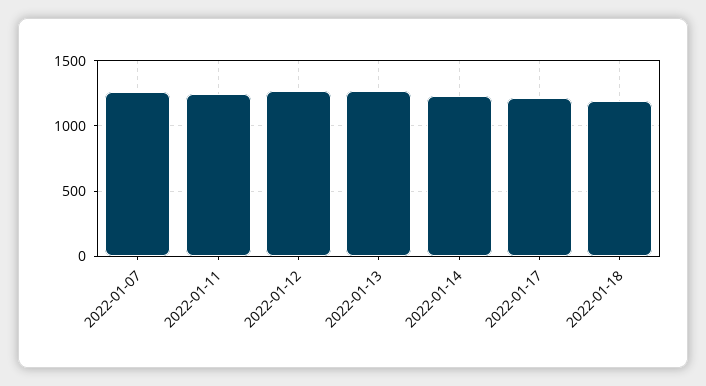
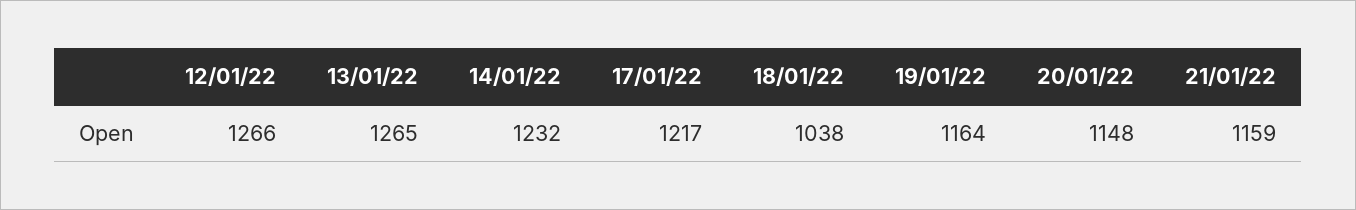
2022-01-07: 1250 -> none
2022-01-11: 1250 -> none
2022-01-18: 1200 -> 1038
19/01/22: none -> 1164
20/01/22: none -> 1148
21/01/22: none -> 1159

